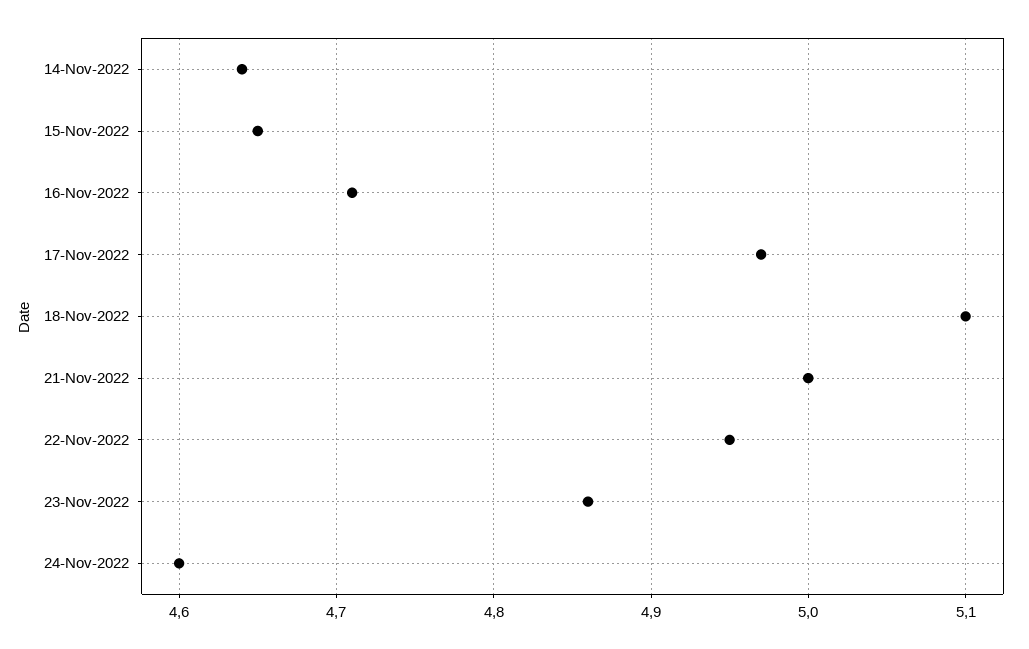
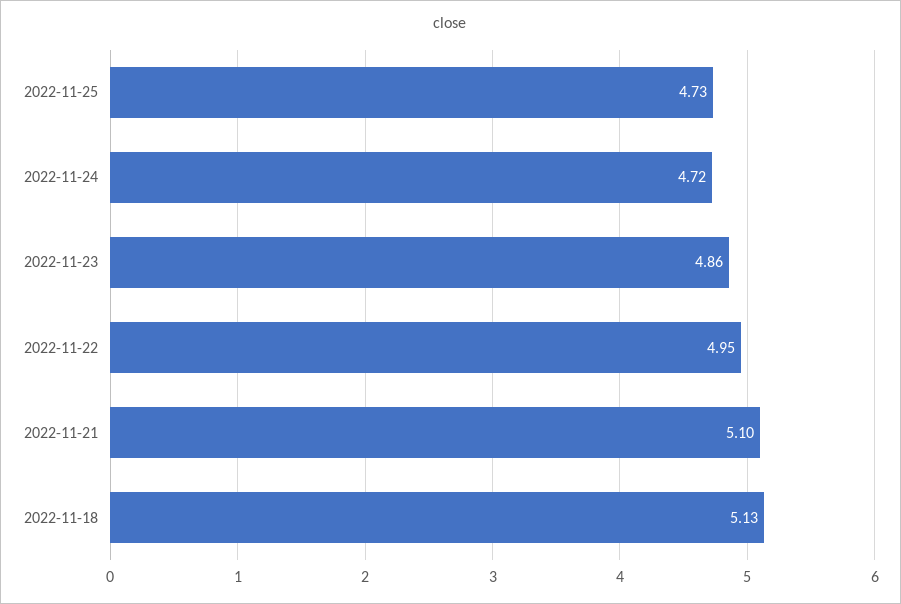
14-Nov-2022: 4.64 -> none
15-Nov-2022: 4.65 -> none
16-Nov-2022: 4.71 -> none
17-Nov-2022: 4.97 -> none
18-Nov-2022: 5.1 -> 5.13
21-Nov-2022: 5 -> 5.1
24-Nov-2022: 4.6 -> 4.72
2022-11-25: none -> 4.73

